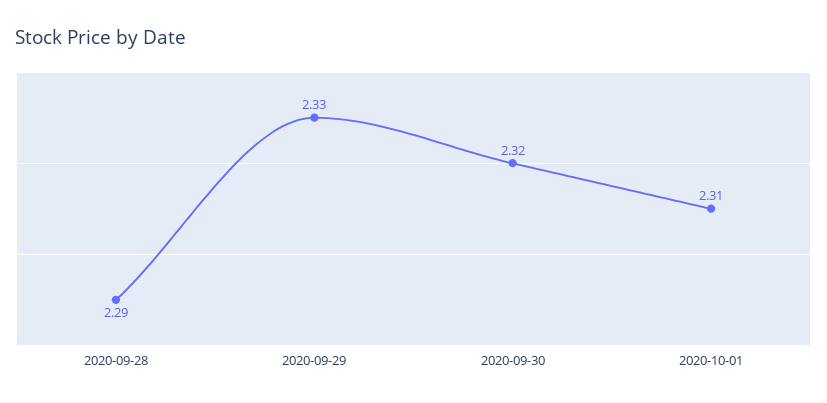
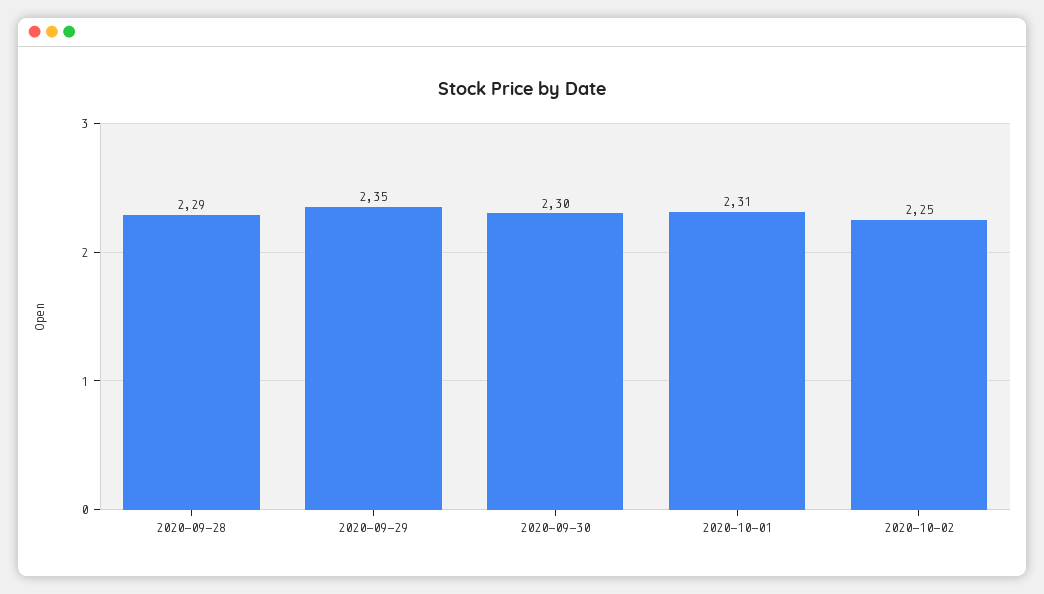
2020-09-29: 2.33 -> 2.35
2020-09-30: 2.32 -> 2.3
2020-10-02: none -> 2.25

